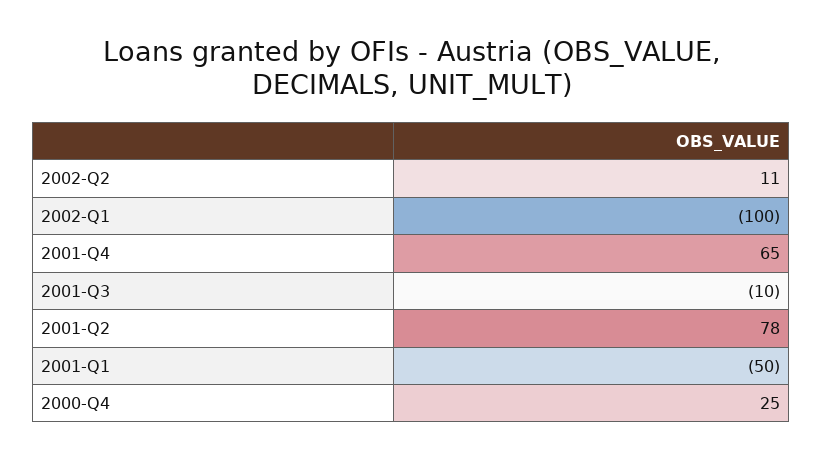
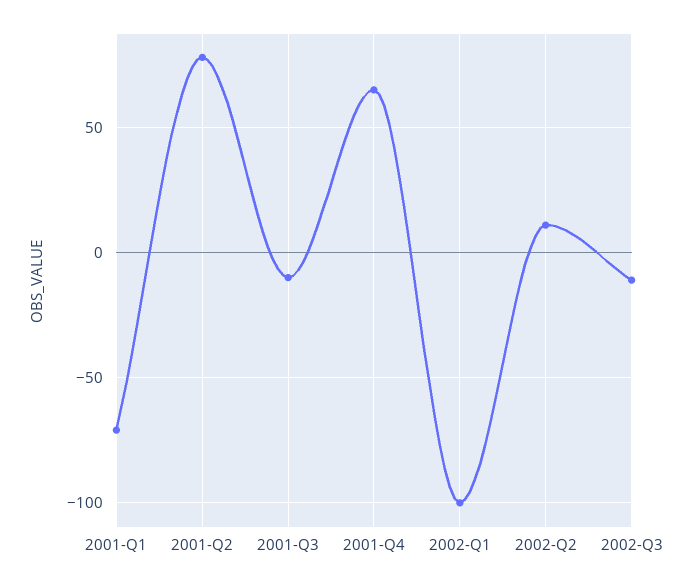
2001-Q1: -50 -> -70
2000-Q4: 25 -> none
2002-Q3: none -> -10

